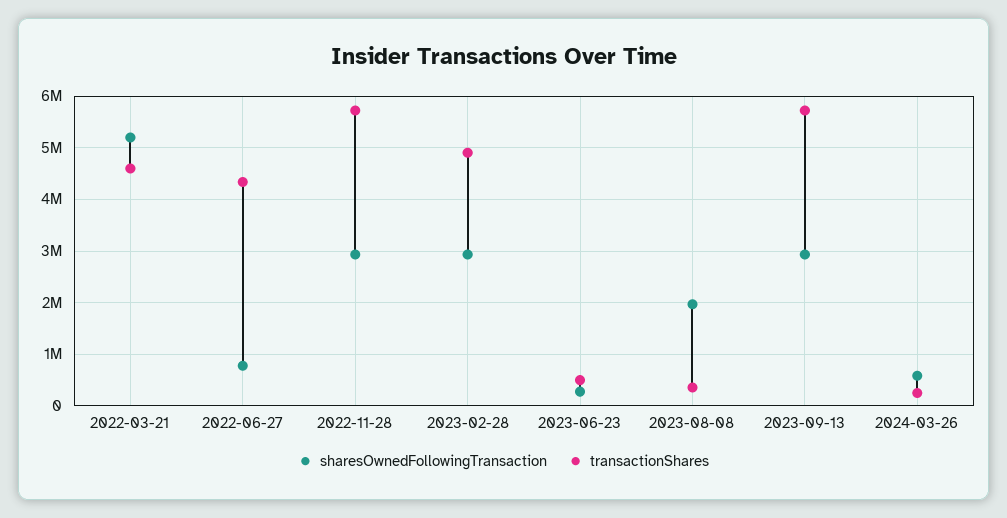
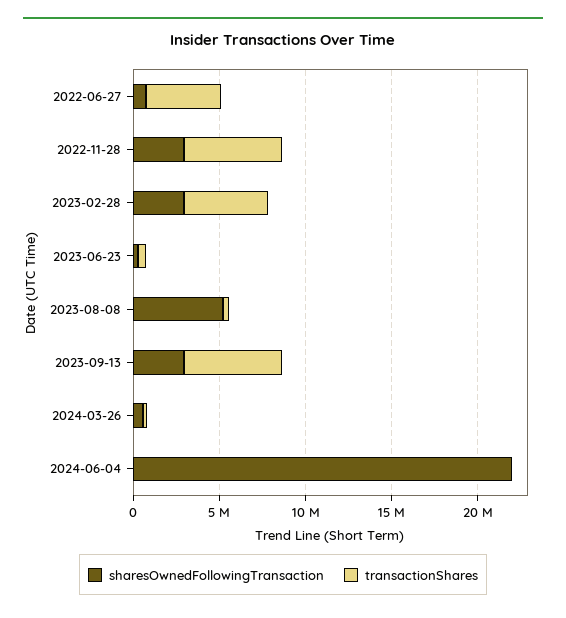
sharesOwnedFollowingTransaction, 2022-03-21: 5200000 -> none
transactionShares, 2022-03-21: 4600000 -> none
sharesOwnedFollowingTransaction, 2023-08-08: 2000000 -> 5000000
sharesOwnedFollowingTransaction, 2024-06-04: none -> 22000000
transactionShares, 2024-06-04: none -> 0

